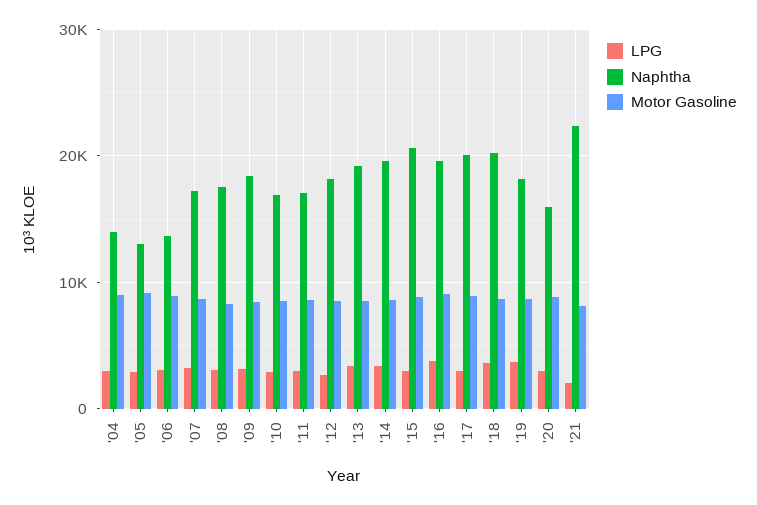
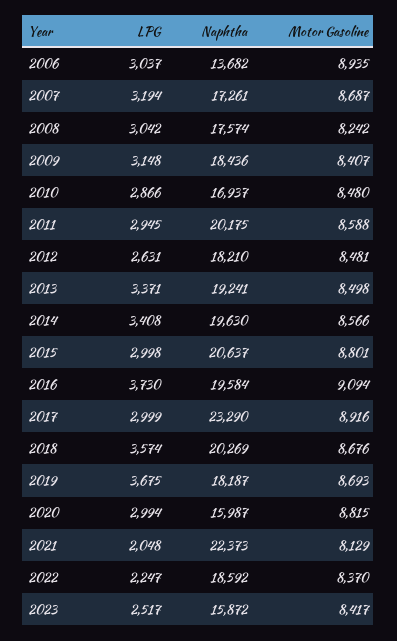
LPG, '04: 3000 -> none
Naphtha, '04: 14000 -> none
Motor Gasoline, '04: 9000 -> none
LPG, '05: 3000 -> none
Naphtha, '05: 13000 -> none
Motor Gasoline, '05: 9000 -> none
Naphtha, '11: 17000 -> 20175
Naphtha, '17: 20000 -> 23290
LPG, 2022: none -> 2247
Naphtha, 2022: none -> 18592
Motor Gasoline, 2022: none -> 8370
LPG, 2023: none -> 2517
Naphtha, 2023: none -> 15872
Motor Gasoline, 2023: none -> 8417

